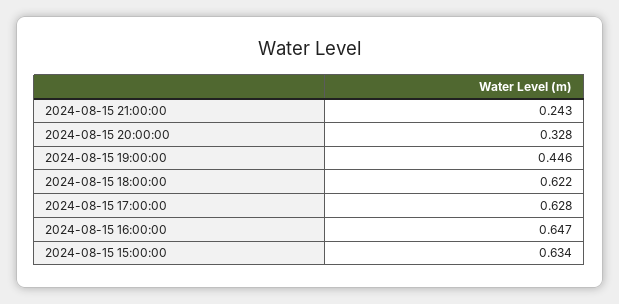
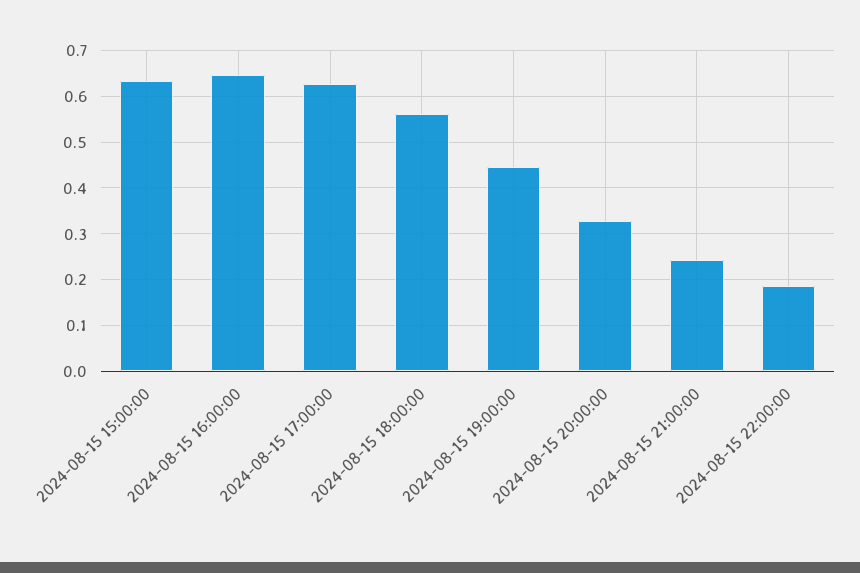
2024-08-15 18:00:00: 0.622 -> 0.56
2024-08-15 22:00:00: none -> 0.18

